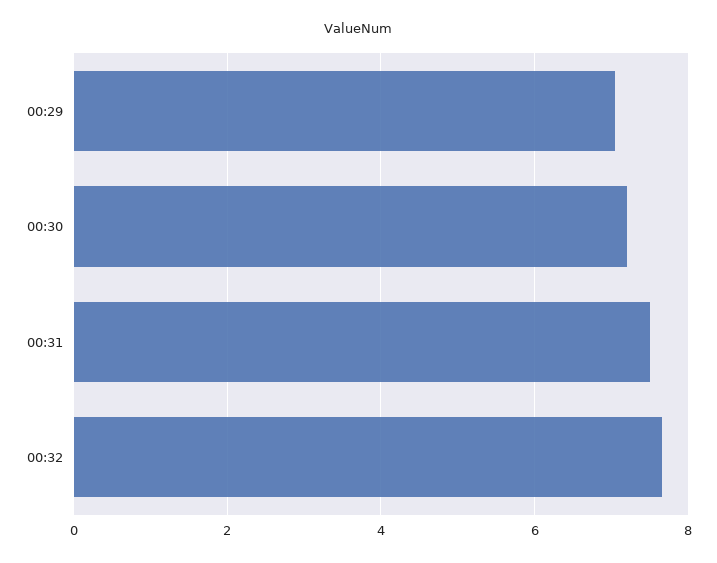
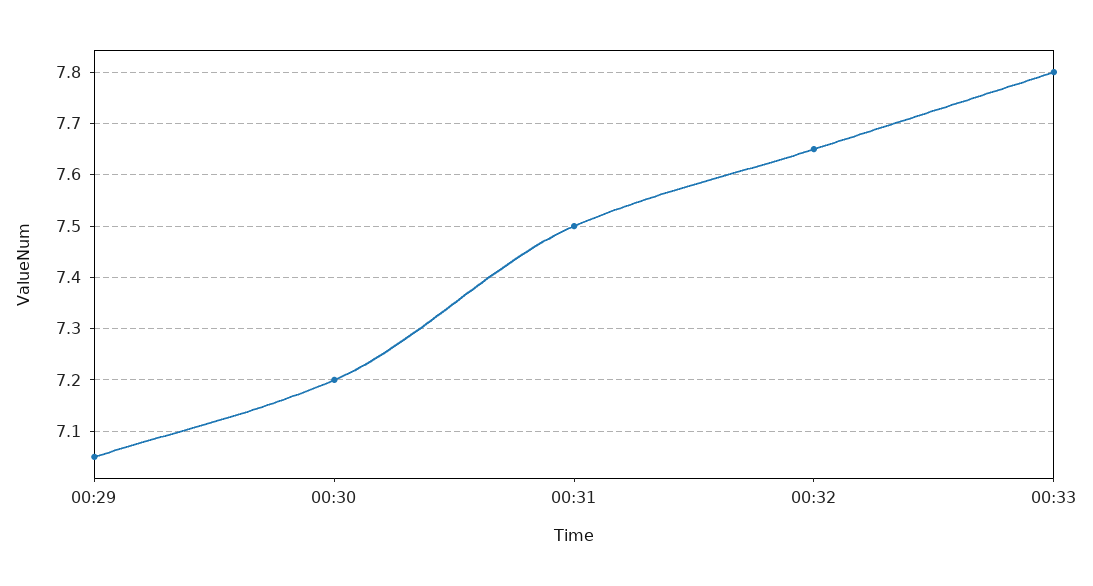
00:33: none -> 7.8

